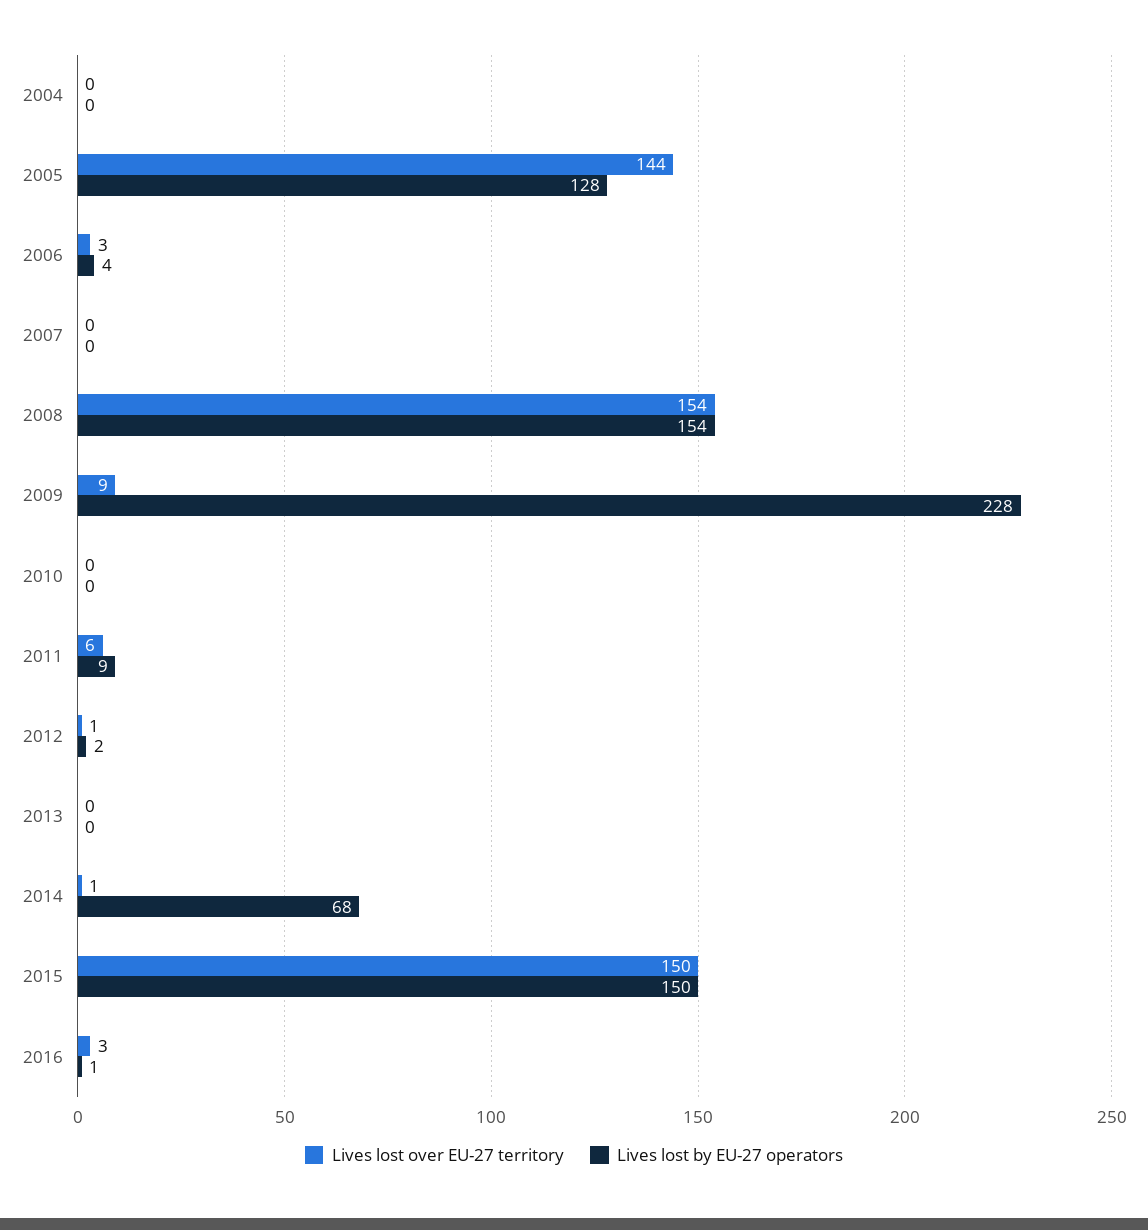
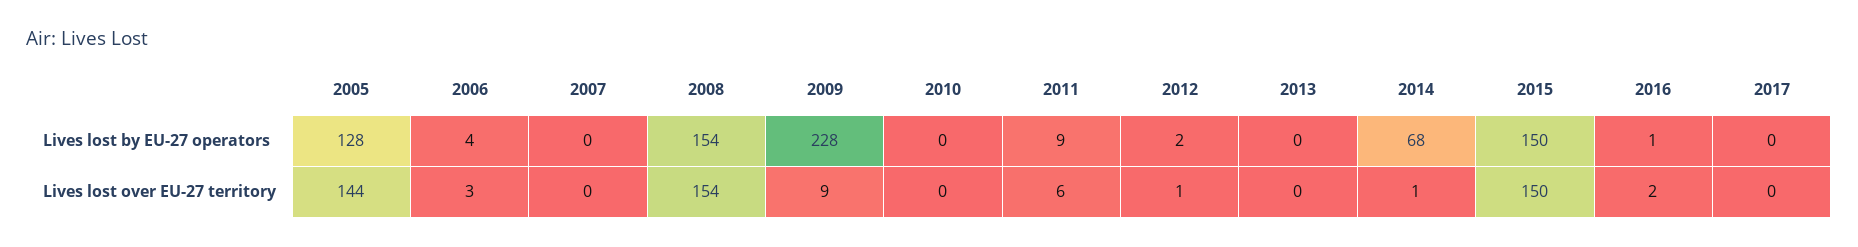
Lives lost over EU-27 territory, 2004: 0 -> none
Lives lost by EU-27 operators, 2004: 0 -> none
Lives lost over EU-27 territory, 2016: 3 -> 2
Lives lost by EU-27 operators, 2017: none -> 0
Lives lost over EU-27 territory, 2017: none -> 0

